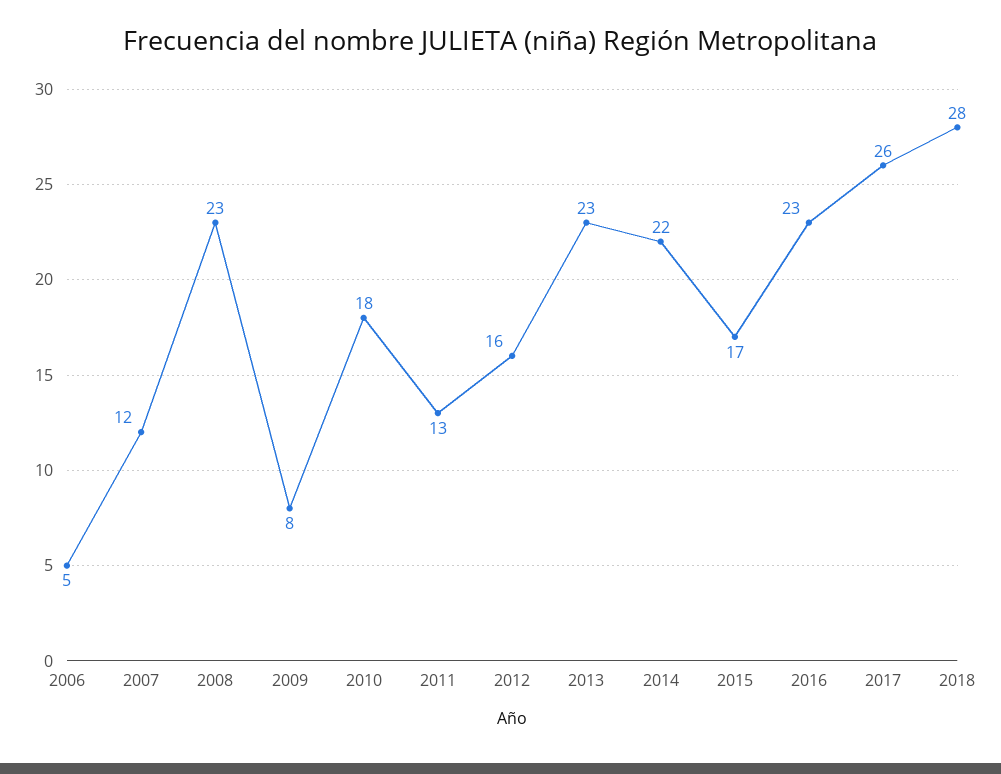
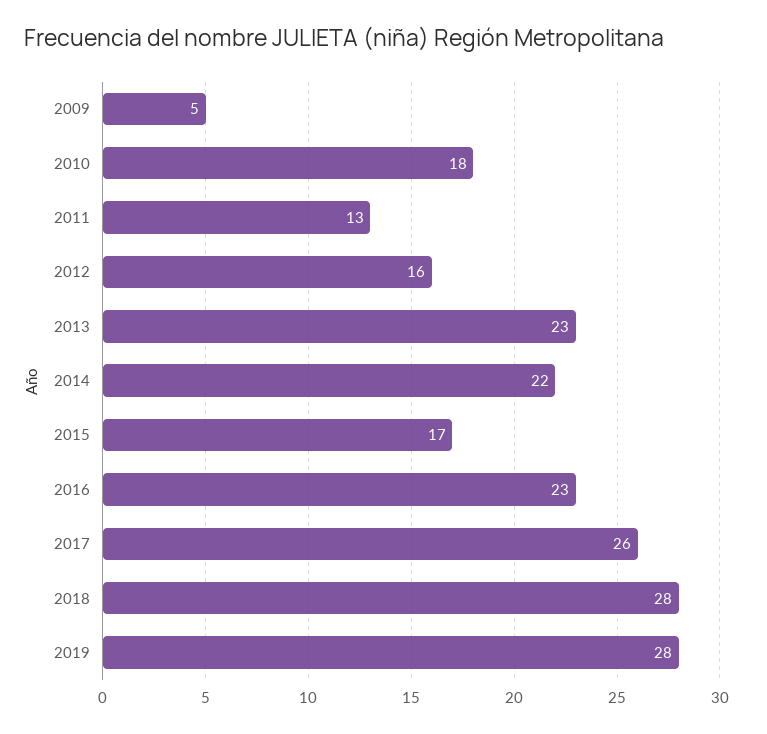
2006: 5 -> none
2007: 12 -> none
2008: 23 -> none
2009: 8 -> 5
2019: none -> 28

